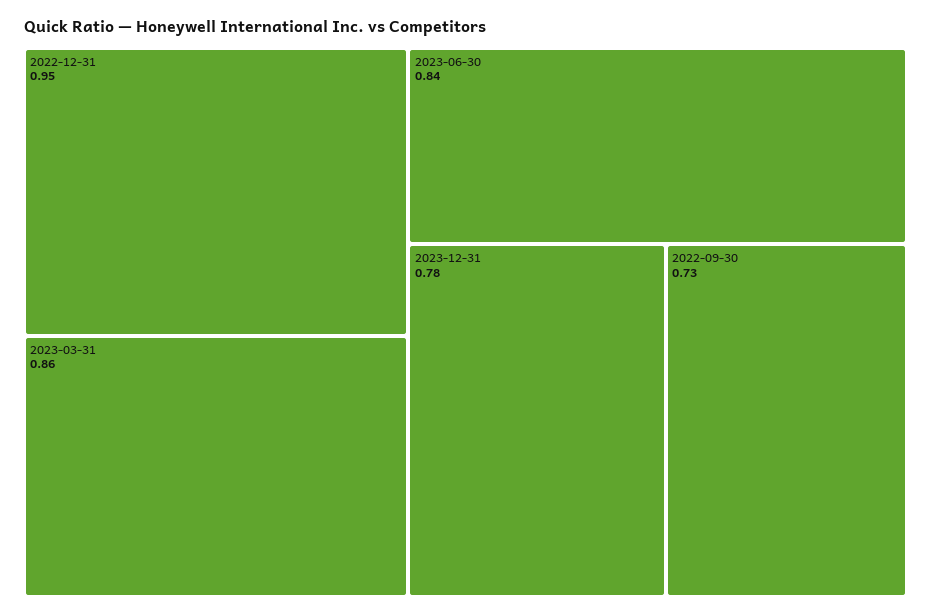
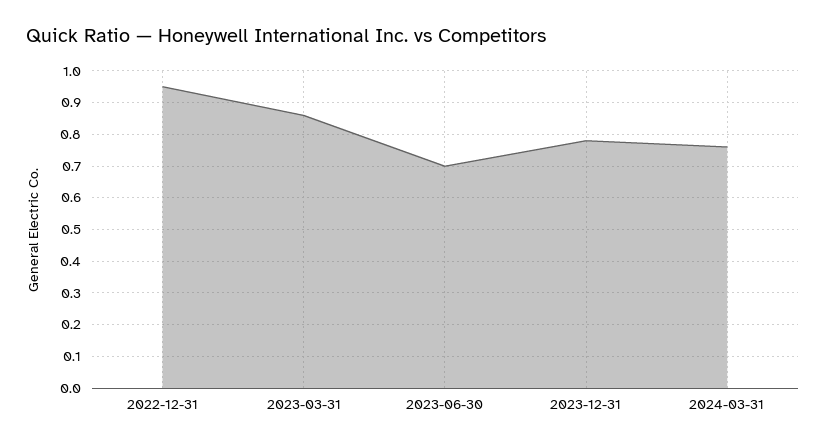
2023-06-30: 0.84 -> 0.7
2022-09-30: 0.73 -> none
2024-03-31: none -> 0.75

